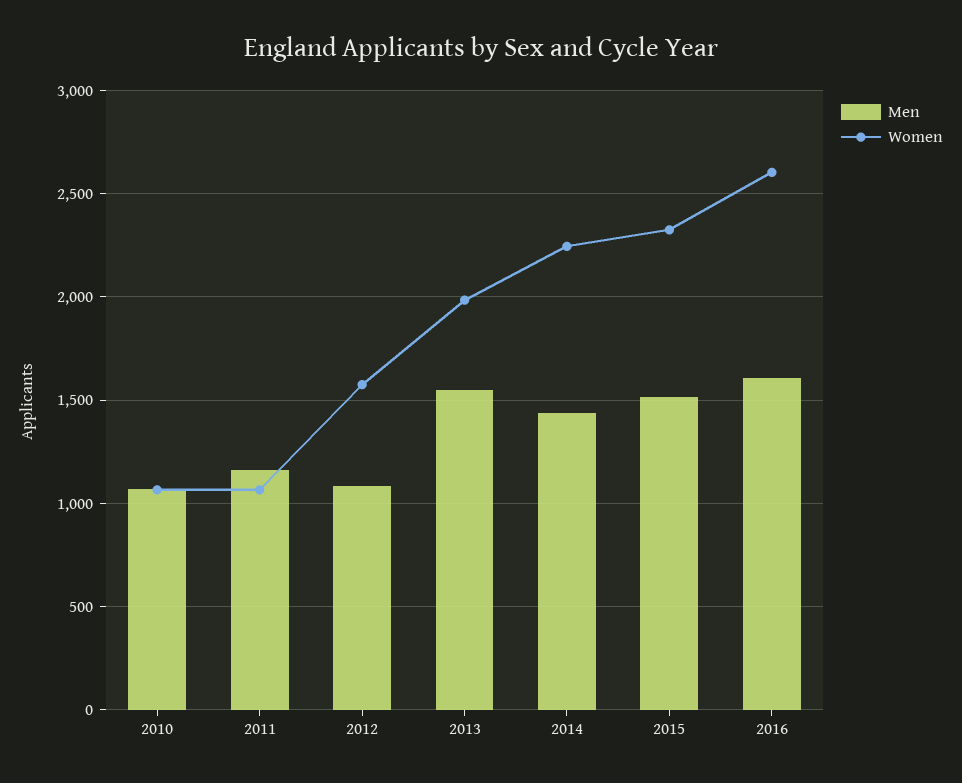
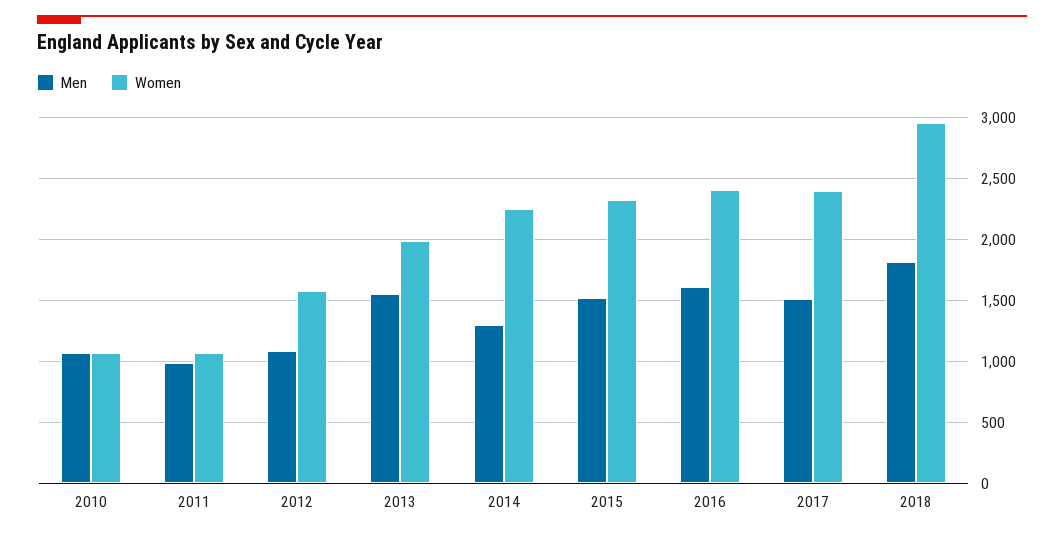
Men, 2011: 1150 -> 1000
Men, 2014: 1450 -> 1300
Women, 2016: 2600 -> 2400
Men, 2017: none -> 1500
Women, 2017: none -> 2400
Men, 2018: none -> 1800
Women, 2018: none -> 2950

